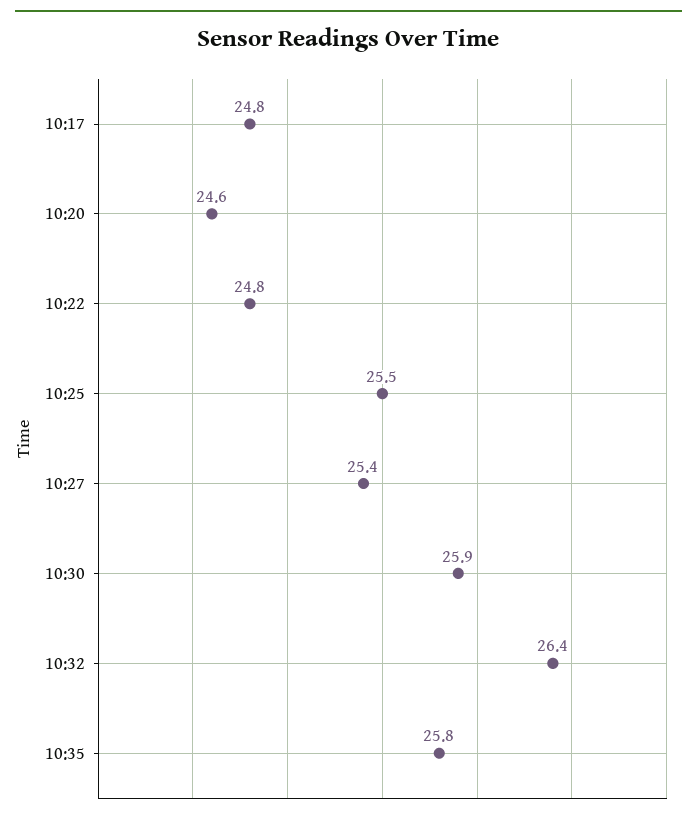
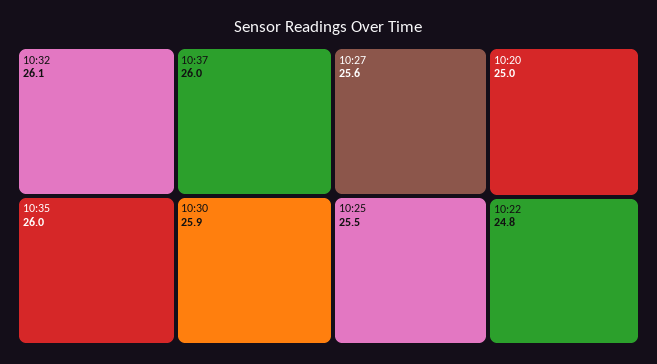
10:17: 24.8 -> none
10:20: 24.6 -> 25
10:27: 25.4 -> 25.6
10:32: 26.4 -> 26.1
10:35: 25.8 -> 26
10:37: none -> 26

